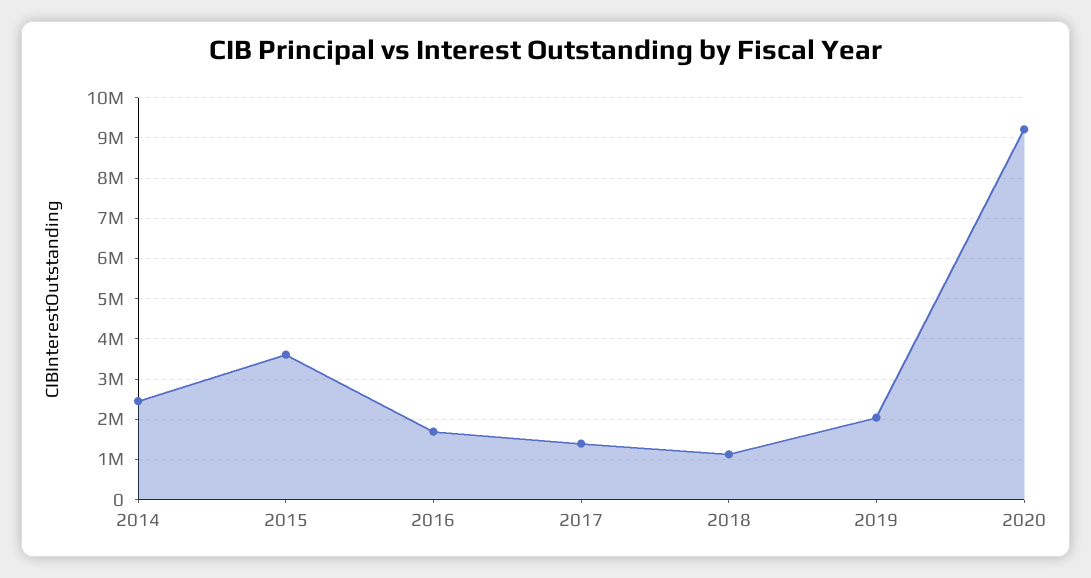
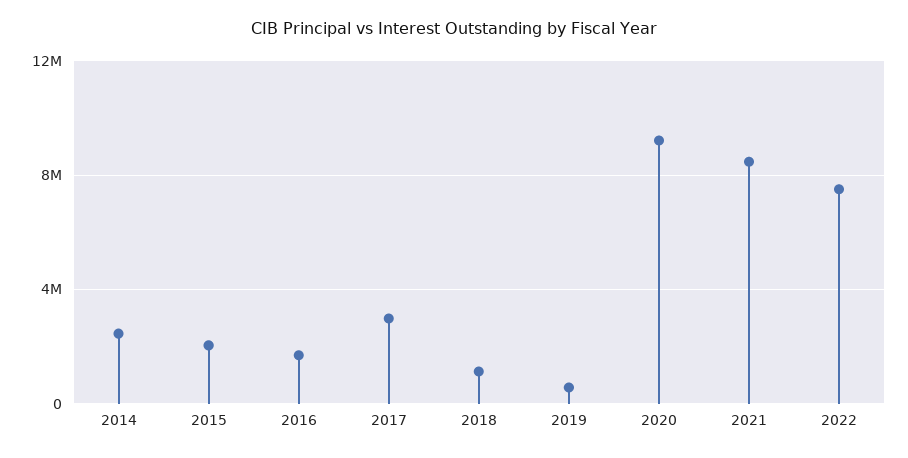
2015: 3600000 -> 2000000
2017: 1400000 -> 3000000
2019: 2000000 -> 500000
2021: none -> 8500000
2022: none -> 7500000

